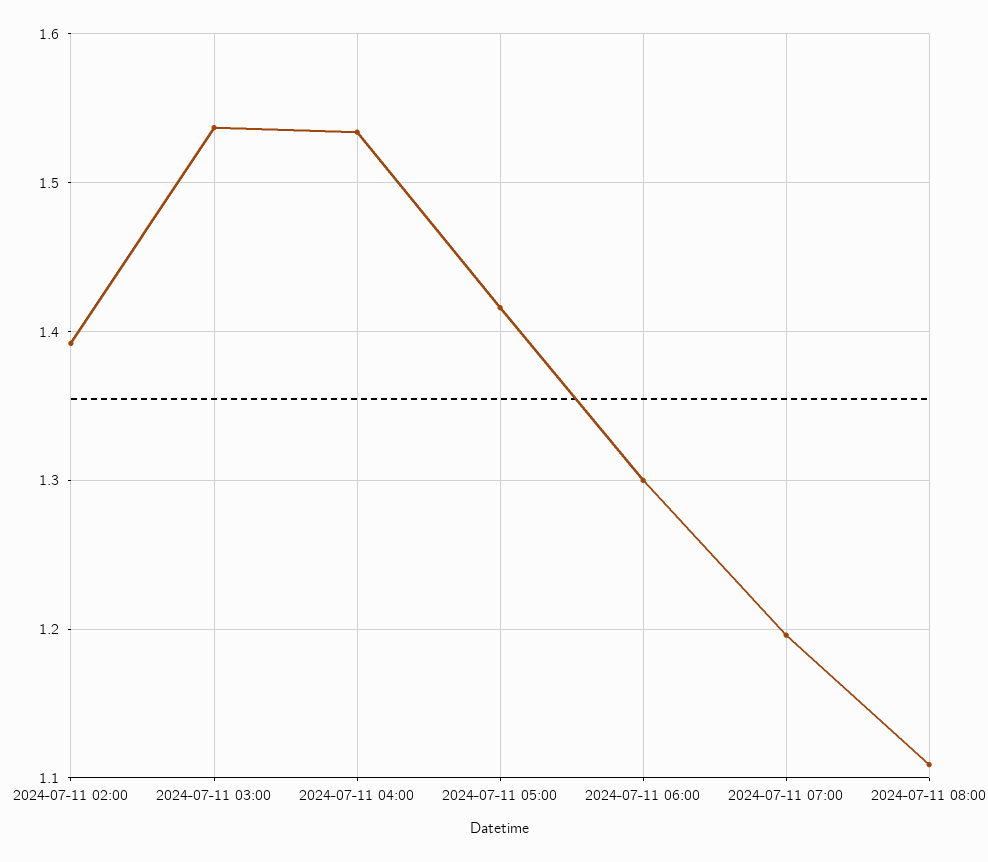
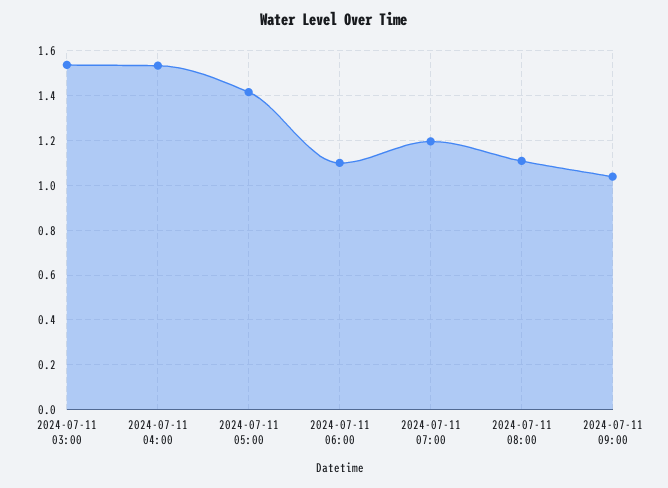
2024-07-11 02:00: 1.39 -> none
2024-07-11 06:00: 1.3 -> 1.1
2024-07-11 09:00: none -> 1.05

